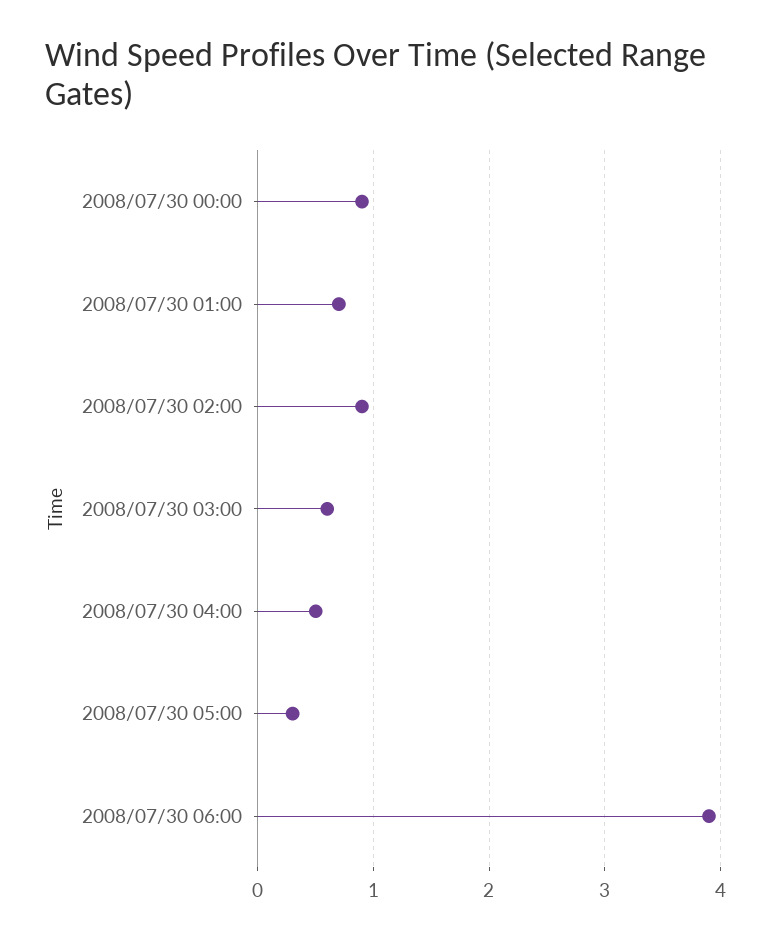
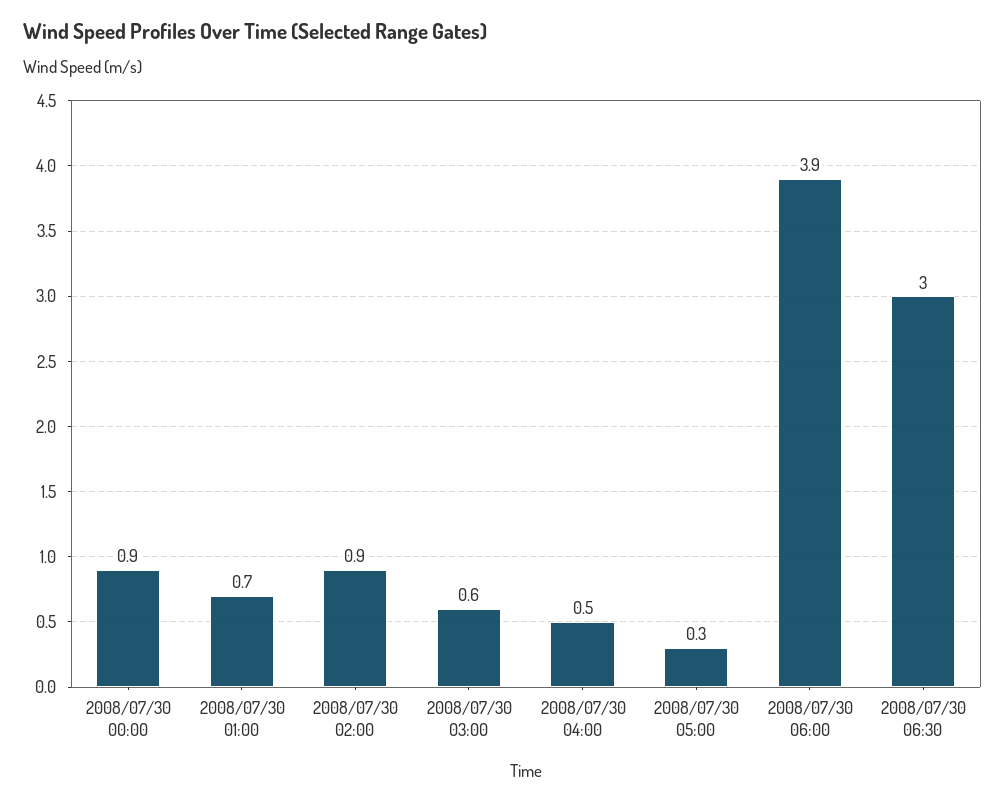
2008/07/30 06:30: none -> 3

